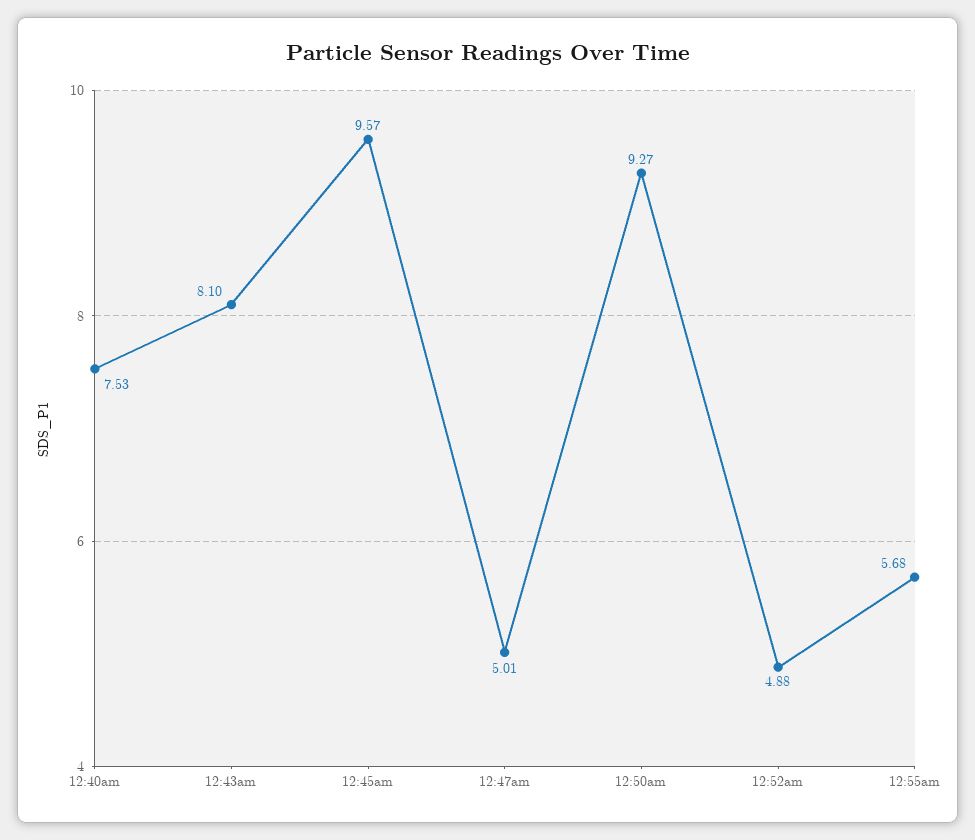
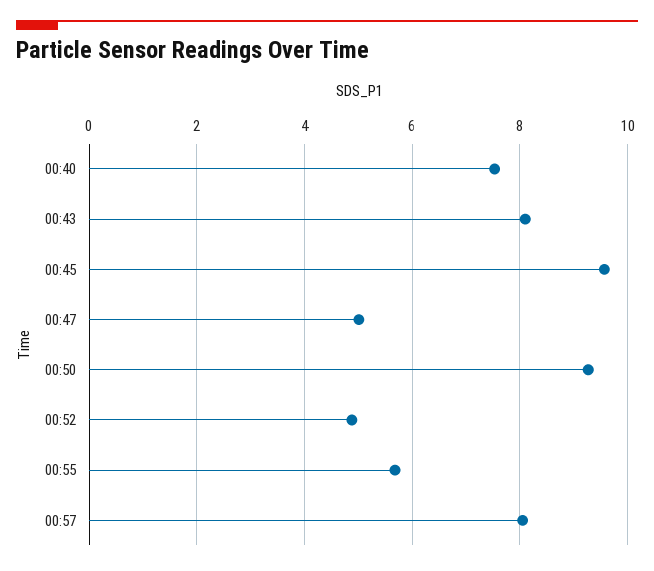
00:57: none -> 8

